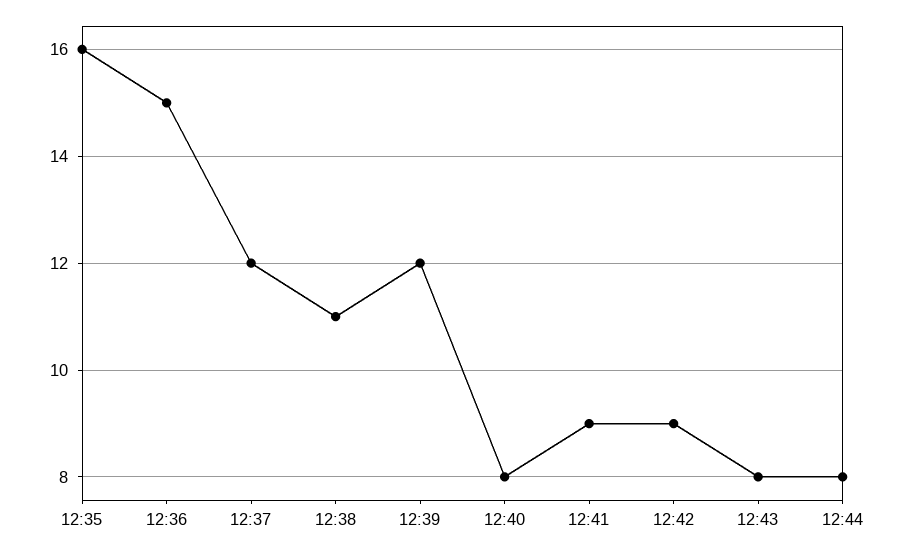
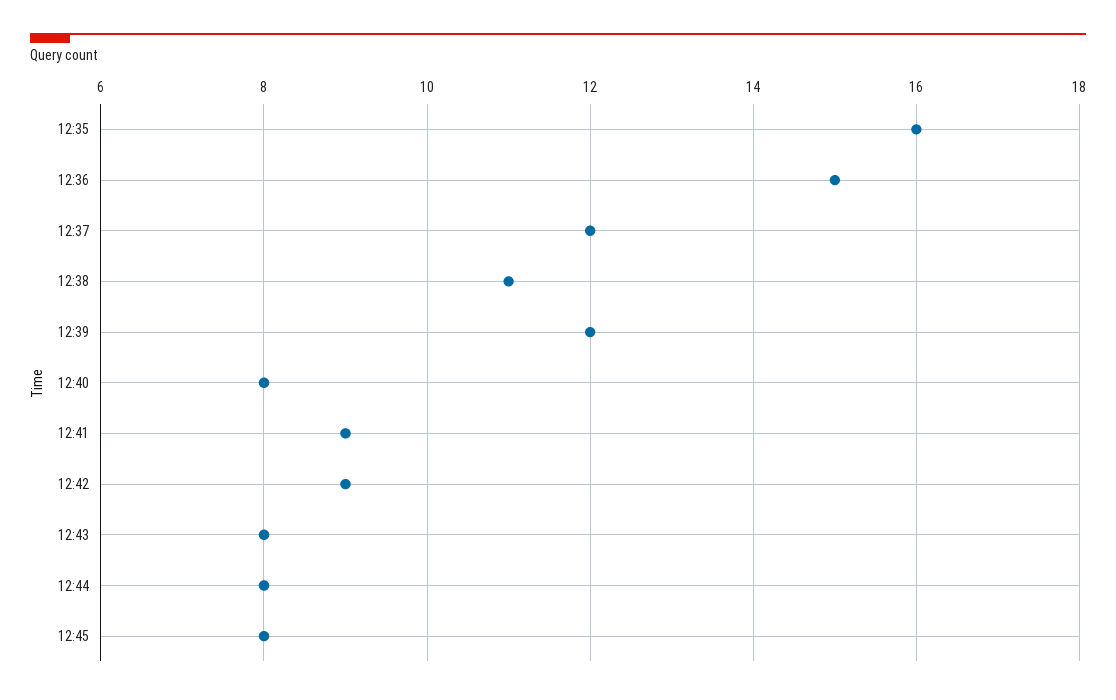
12:45: none -> 8

